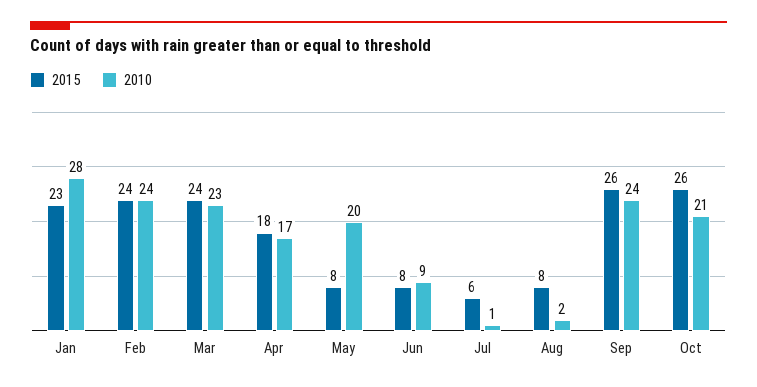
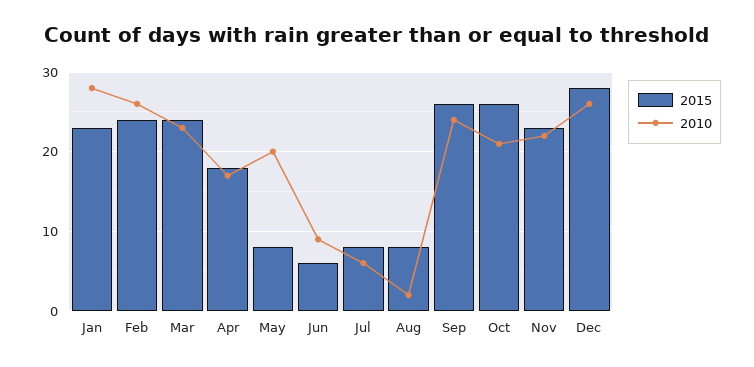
2010, Feb: 24 -> 26
2015, Jun: 8 -> 6
2015, Jul: 6 -> 8
2010, Jul: 1 -> 6
2015, Nov: none -> 23
2010, Nov: none -> 22
2015, Dec: none -> 28
2010, Dec: none -> 26

